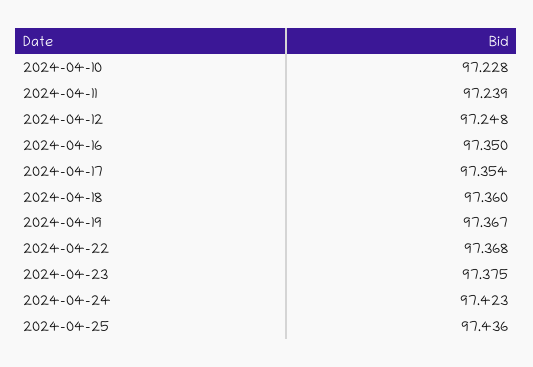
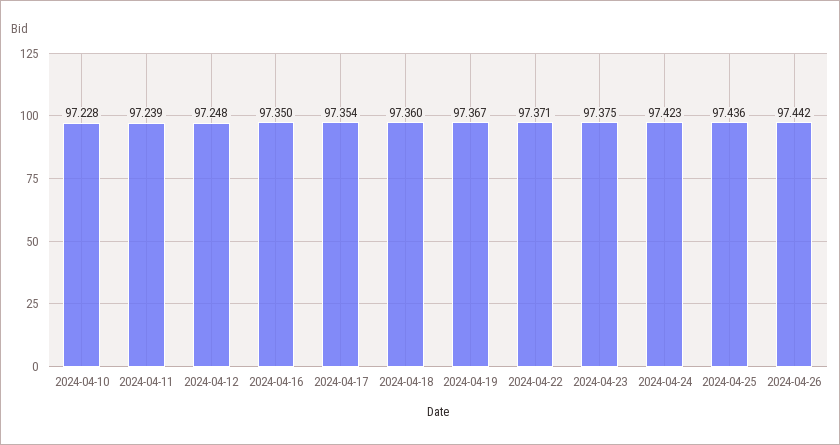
2024-04-22: 97.368 -> 97.371
2024-04-26: none -> 97.442

